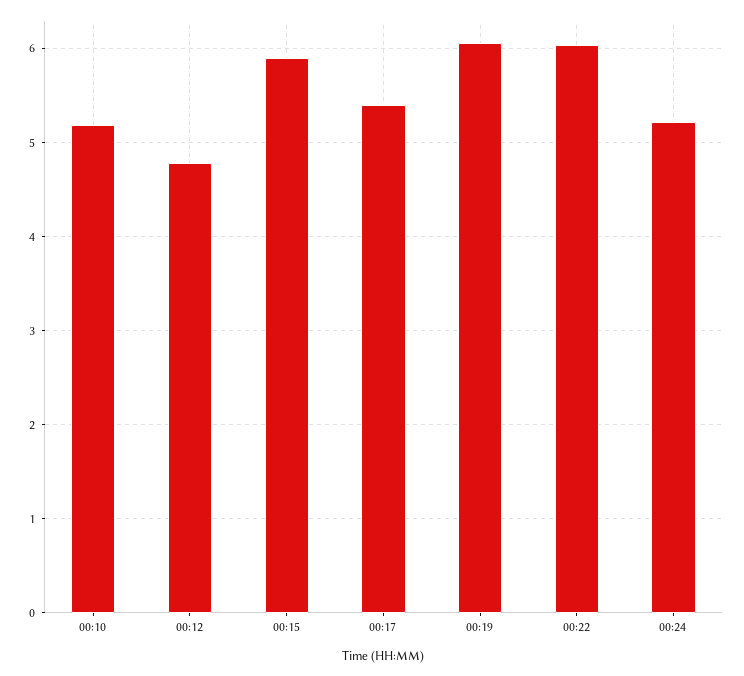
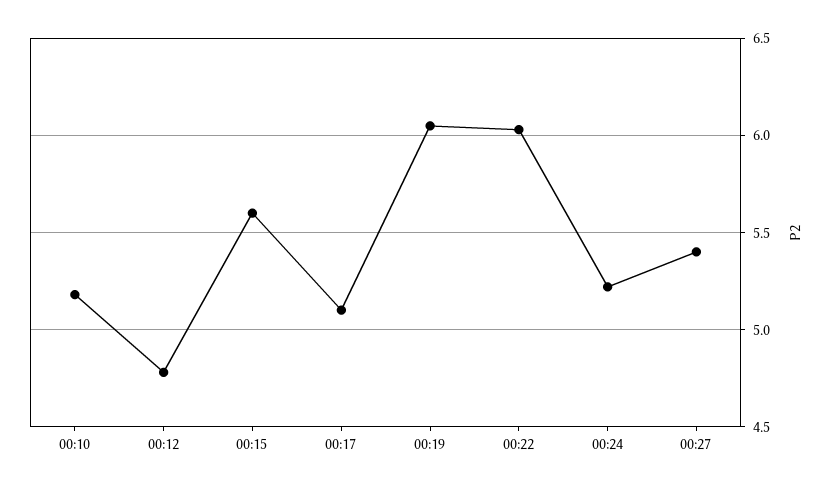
00:15: 5.9 -> 5.6
00:17: 5.4 -> 5.1
00:27: none -> 5.4

